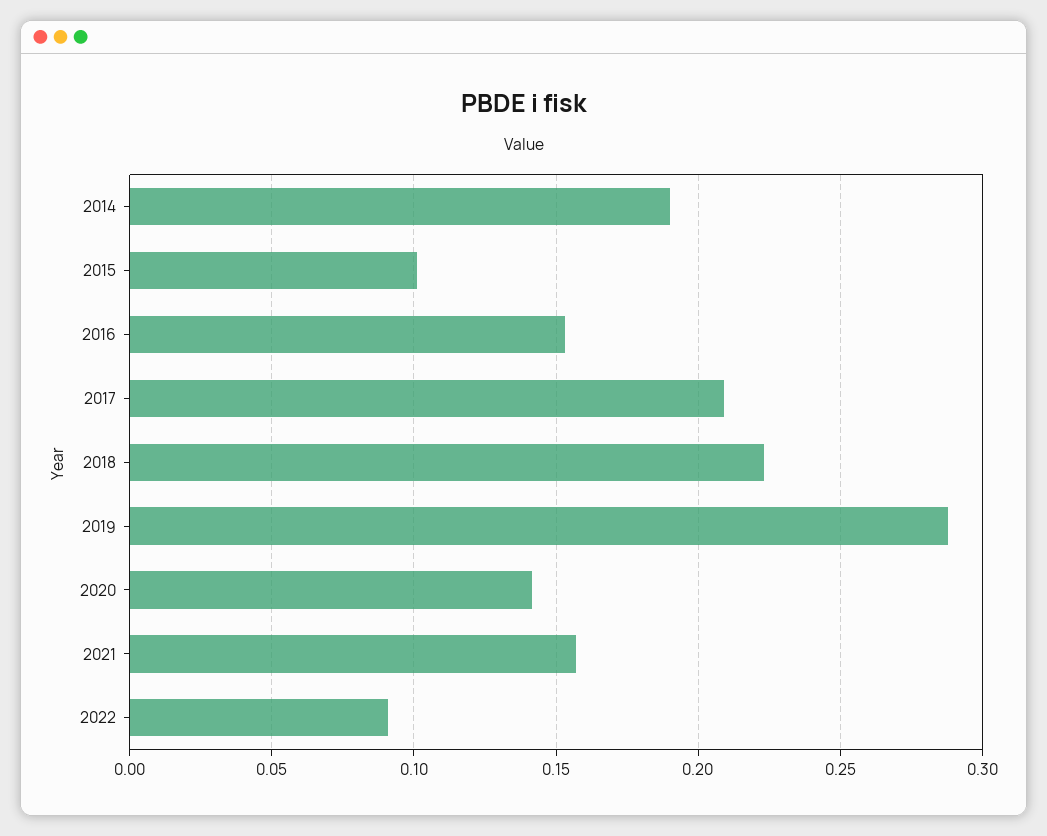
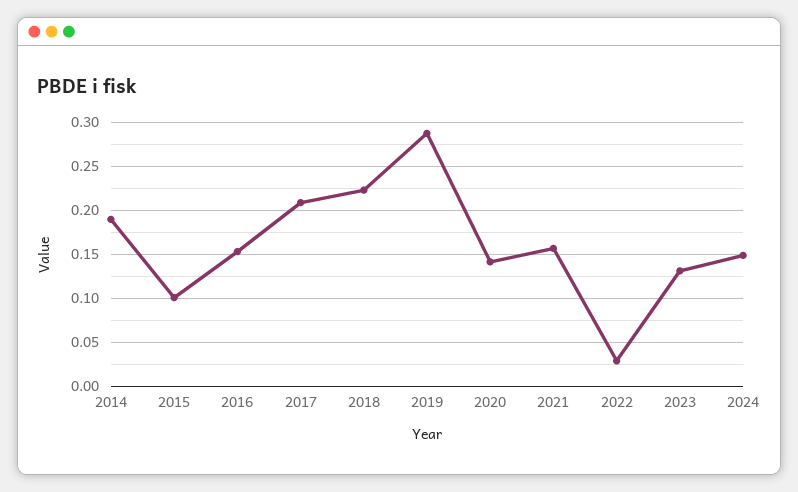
2022: 0.09 -> 0.03
2023: none -> 0.13
2024: none -> 0.15

